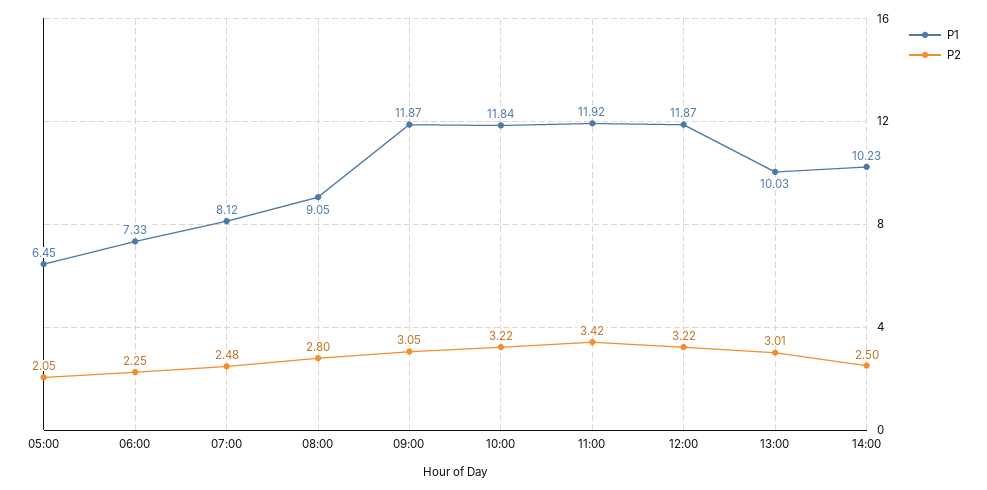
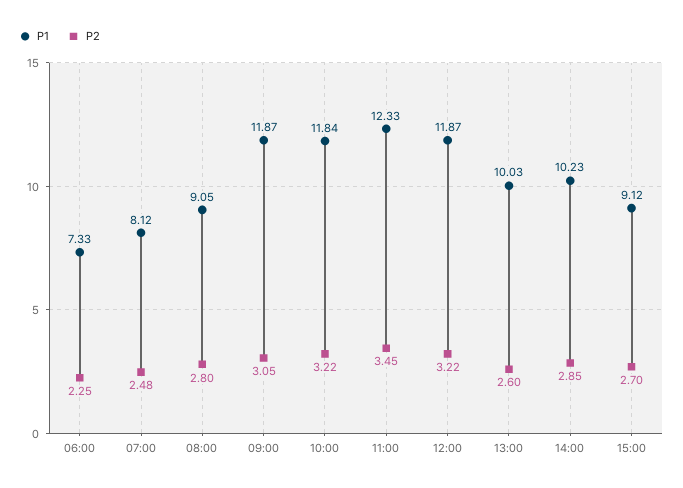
P1, 05:00: 6.45 -> none
P2, 05:00: 2.05 -> none
P1, 11:00: 11.92 -> 12.33
P2, 11:00: 3.42 -> 3.45
P2, 13:00: 3.01 -> 2.6
P2, 14:00: 2.5 -> 2.85
P1, 15:00: none -> 9.12
P2, 15:00: none -> 2.7

